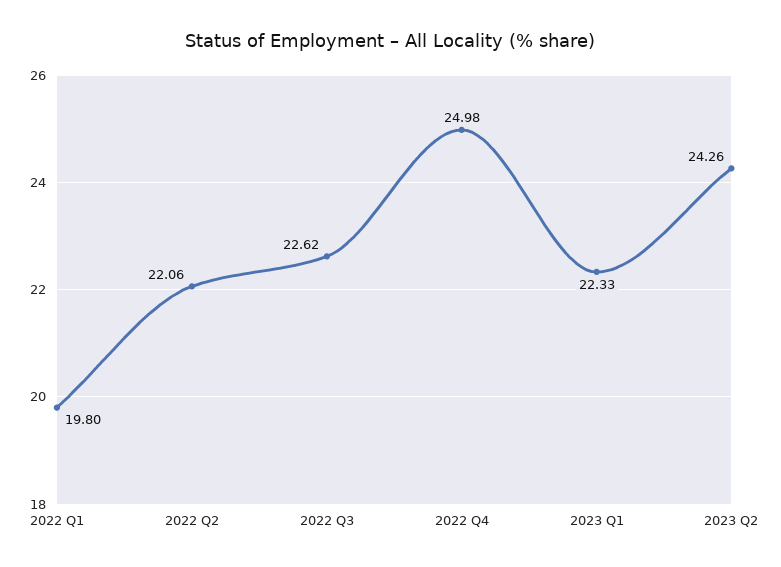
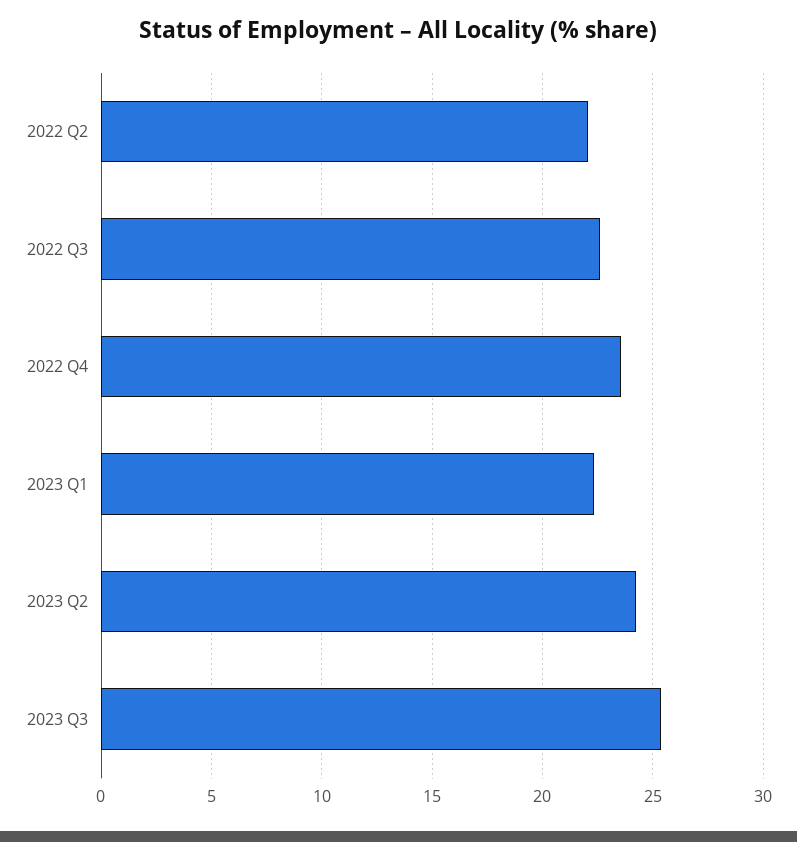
2022 Q1: 19.8 -> none
2022 Q4: 24.98 -> 23.5
2023 Q3: none -> 25.5

